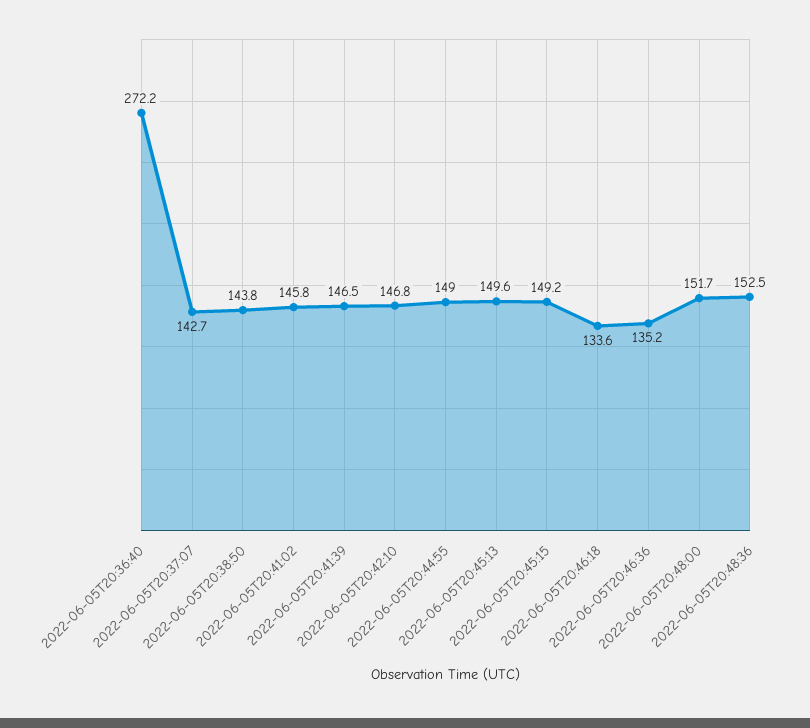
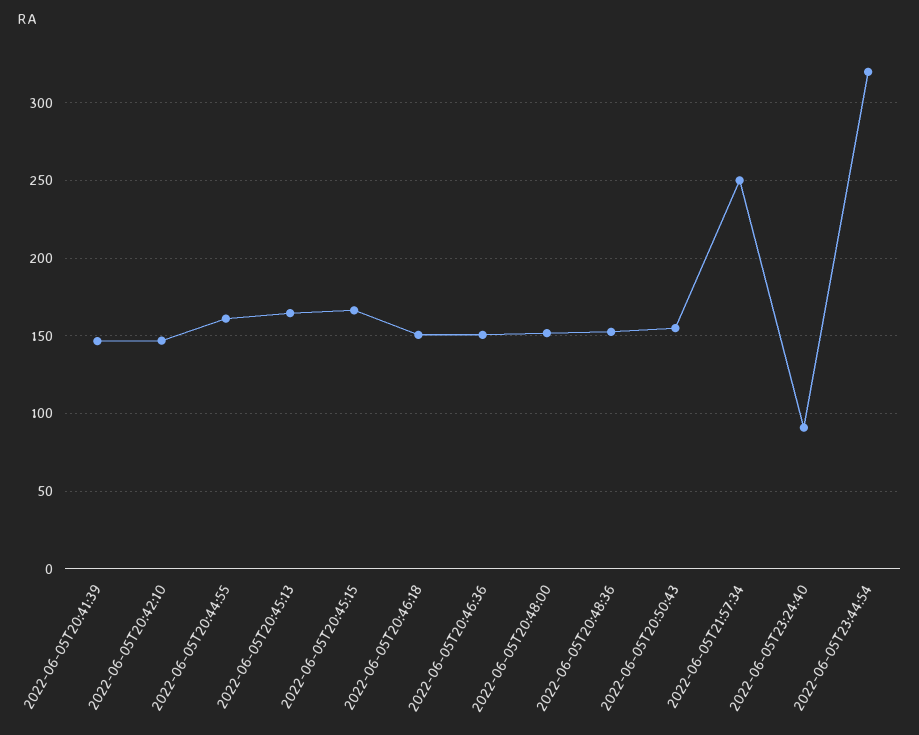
2022-06-05T20:36:40: 272.2 -> none
2022-06-05T20:37:07: 142.7 -> none
2022-06-05T20:38:50: 143.8 -> none
2022-06-05T20:41:02: 145.8 -> none
2022-06-05T20:44:55: 149 -> 160
2022-06-05T20:45:13: 149.6 -> 165
2022-06-05T20:45:15: 149.2 -> 165
2022-06-05T20:46:18: 133.6 -> 150
2022-06-05T20:46:36: 135.2 -> 150
2022-06-05T20:50:43: none -> 155
2022-06-05T21:57:34: none -> 250
2022-06-05T23:24:40: none -> 90
2022-06-05T23:44:54: none -> 320

